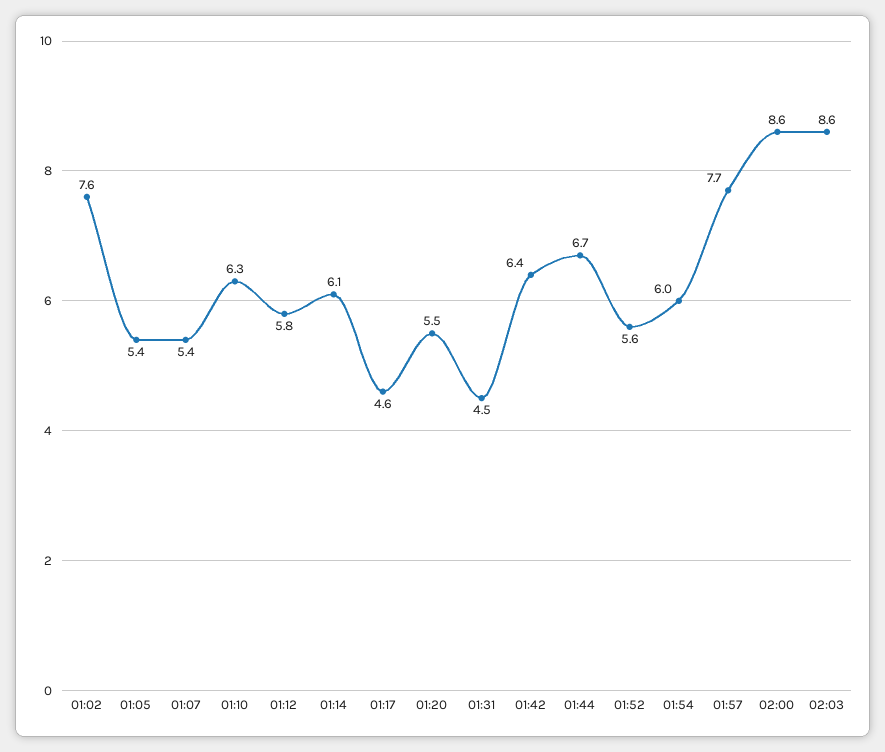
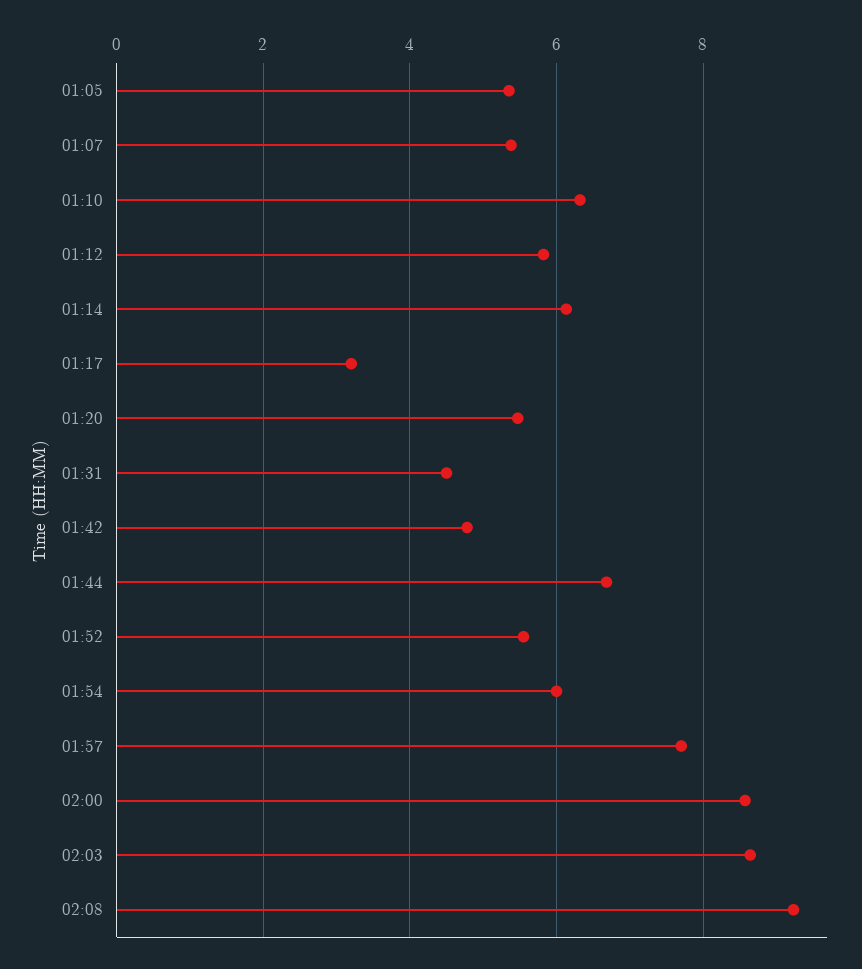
01:02: 7.6 -> none
01:17: 4.6 -> 3.2
01:42: 6.4 -> 4.8
02:08: none -> 9.2

